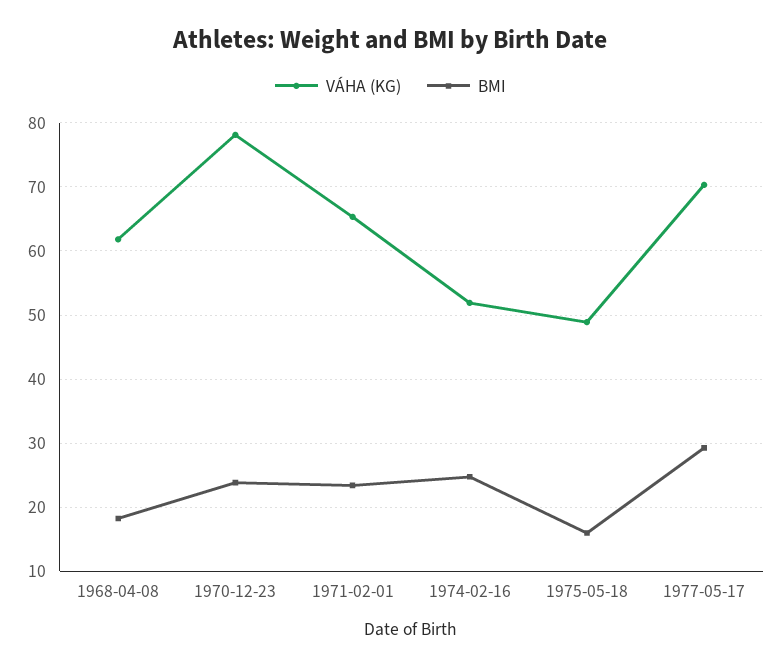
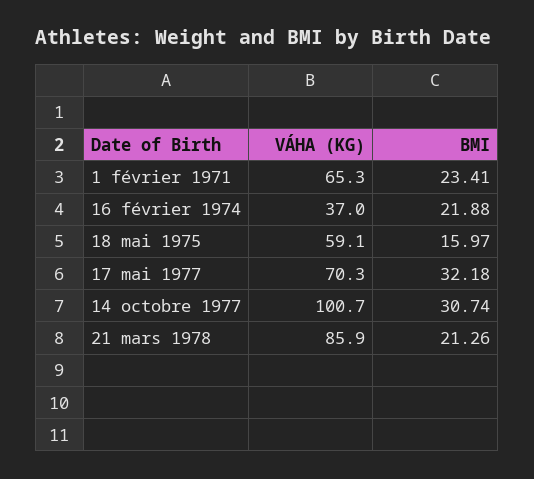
VÁHA (KG), 1968-04-08: 62 -> none
BMI, 1968-04-08: 18 -> none
VÁHA (KG), 1970-12-23: 78 -> none
BMI, 1970-12-23: 24 -> none
VÁHA (KG), 1974-02-16: 52 -> 37
BMI, 1974-02-16: 25 -> 21.88
VÁHA (KG), 1975-05-18: 49 -> 59.1
BMI, 1977-05-17: 29 -> 32.18
VÁHA (KG), 14 octobre 1977: none -> 100.7
BMI, 14 octobre 1977: none -> 30.74
VÁHA (KG), 21 mars 1978: none -> 85.9
BMI, 21 mars 1978: none -> 21.26

